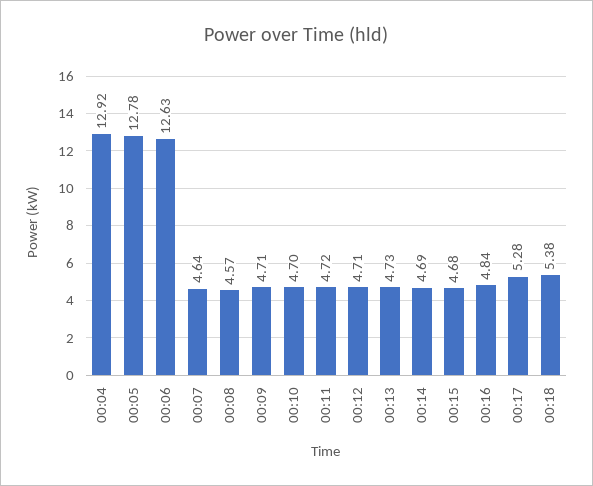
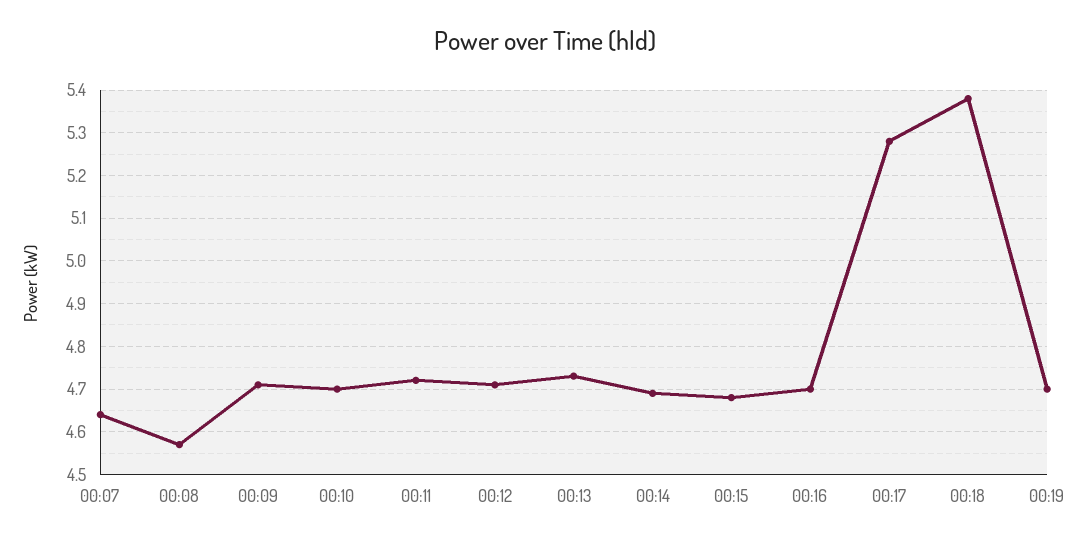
00:04: 12.92 -> none
00:05: 12.78 -> none
00:06: 12.63 -> none
00:16: 4.84 -> 4.7
00:19: none -> 4.7

